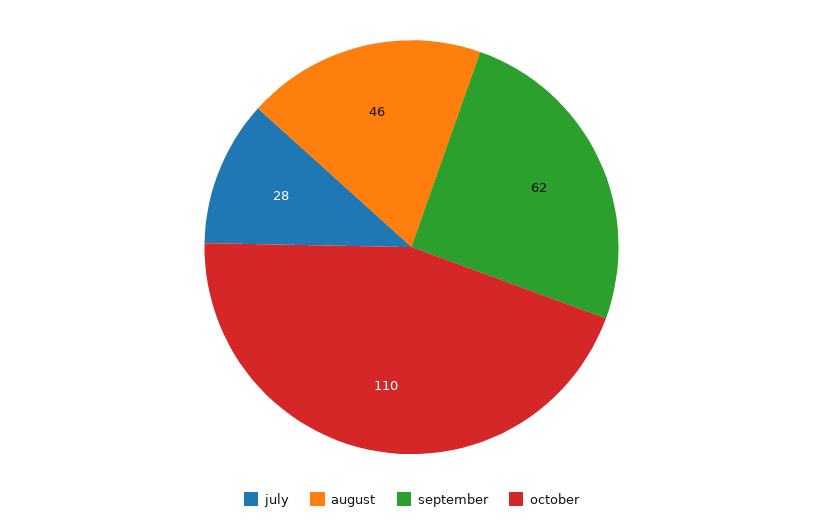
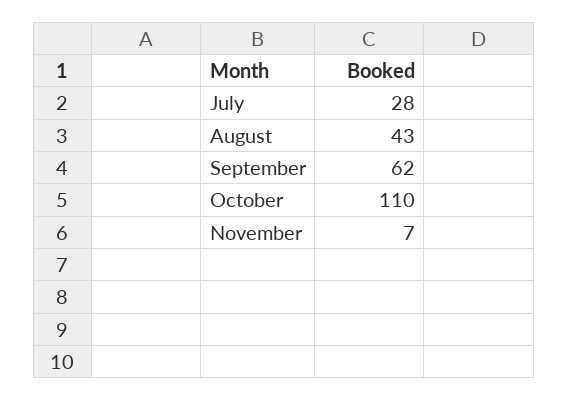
august: 46 -> 43
November: none -> 7

